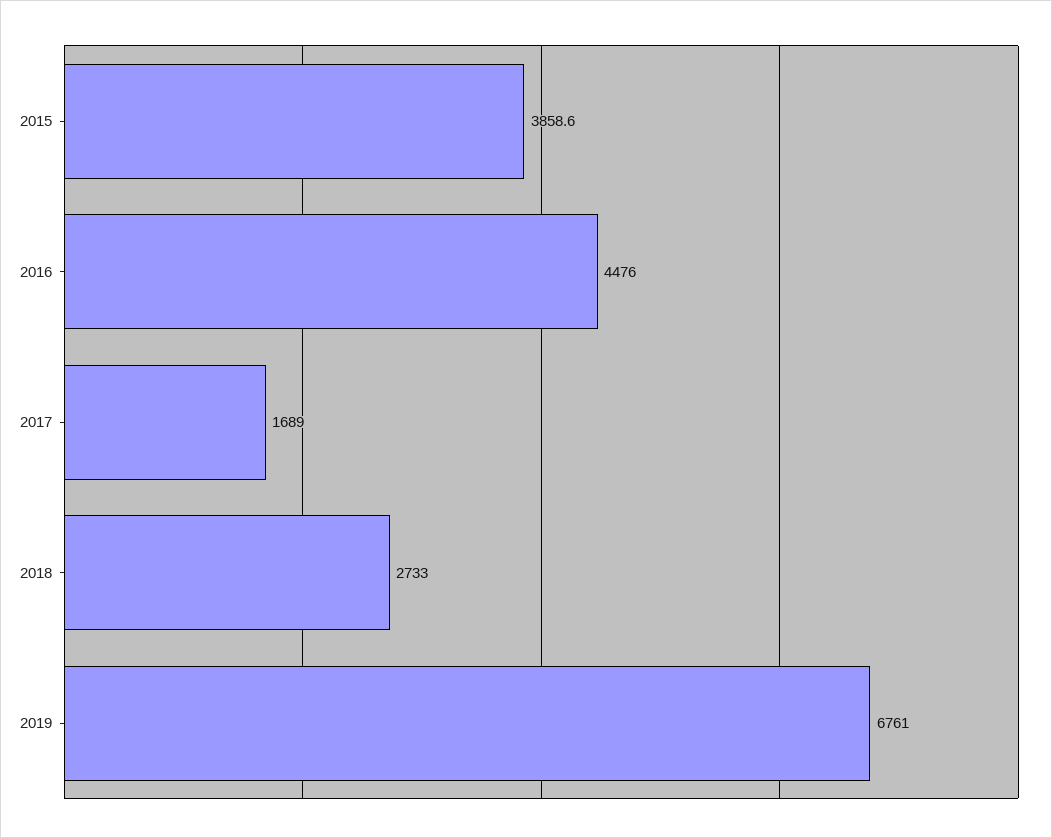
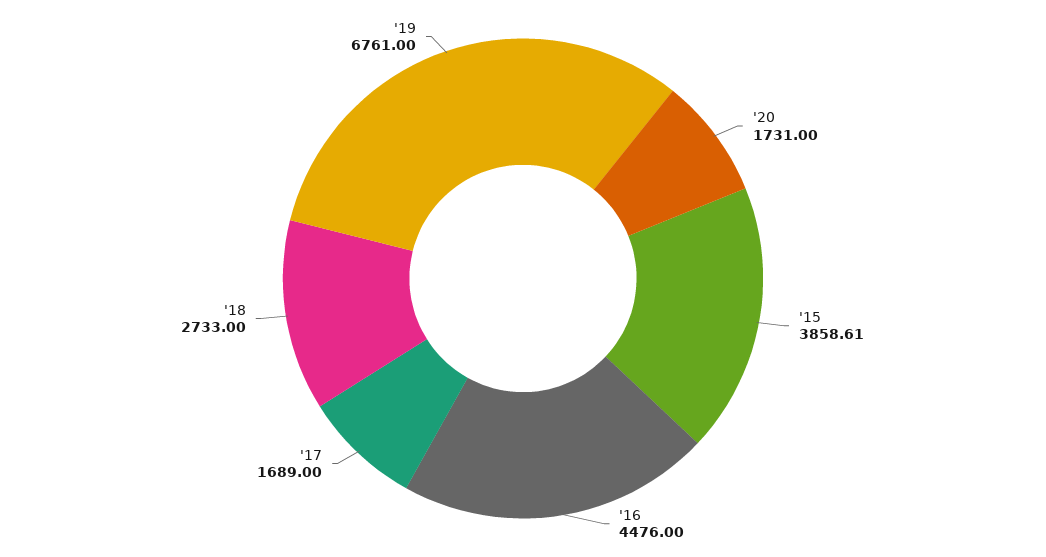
'20: none -> 1731

